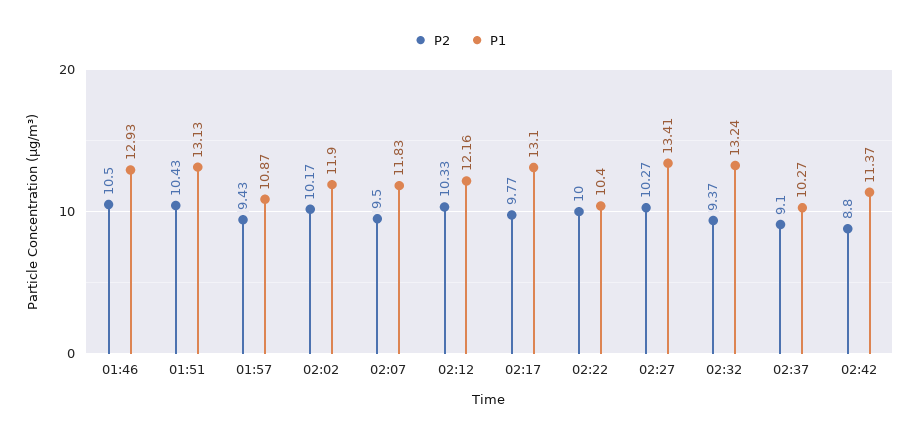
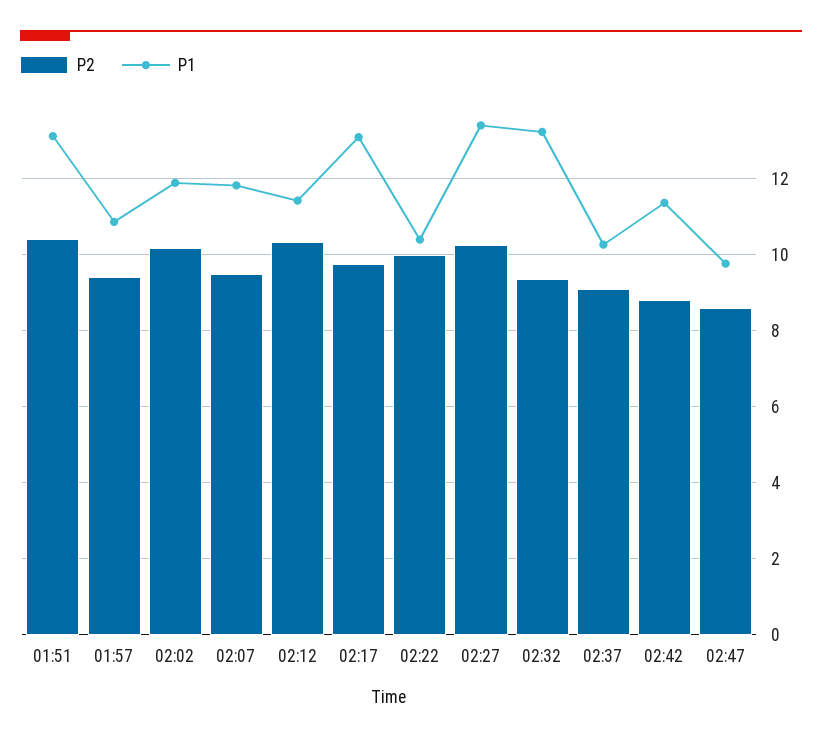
P2, 01:46: 10.5 -> none
P1, 01:46: 12.93 -> none
P1, 02:12: 12.16 -> 11.4
P2, 02:47: none -> 8.6
P1, 02:47: none -> 9.8

